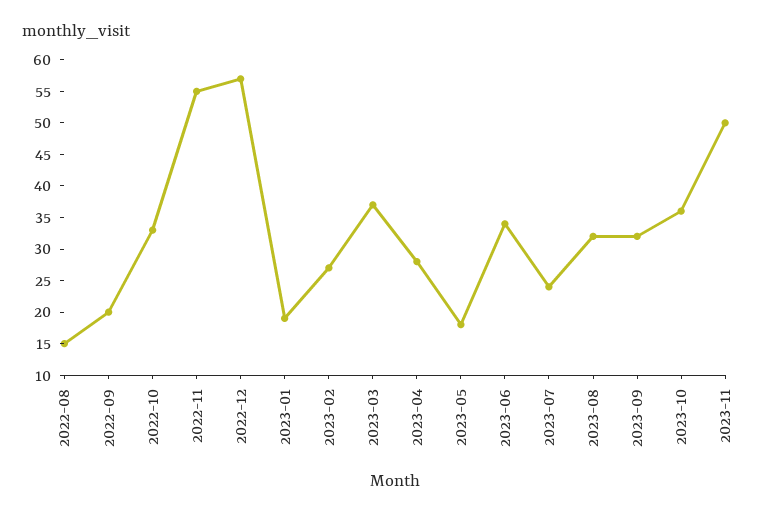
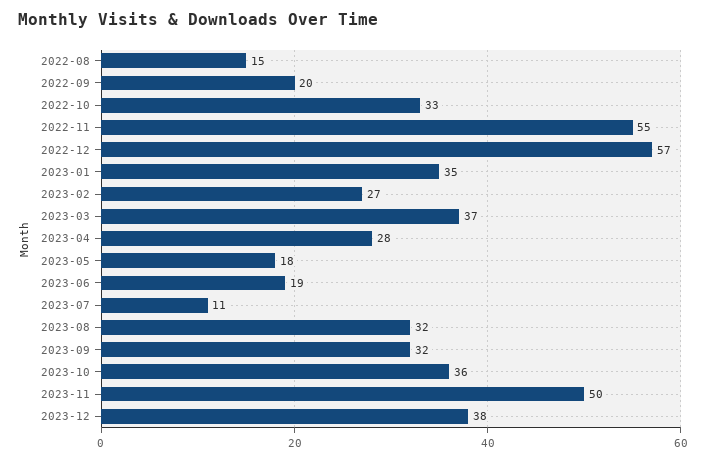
2023-01: 20 -> 35
2023-06: 35 -> 19
2023-07: 25 -> 11
2023-12: none -> 38

